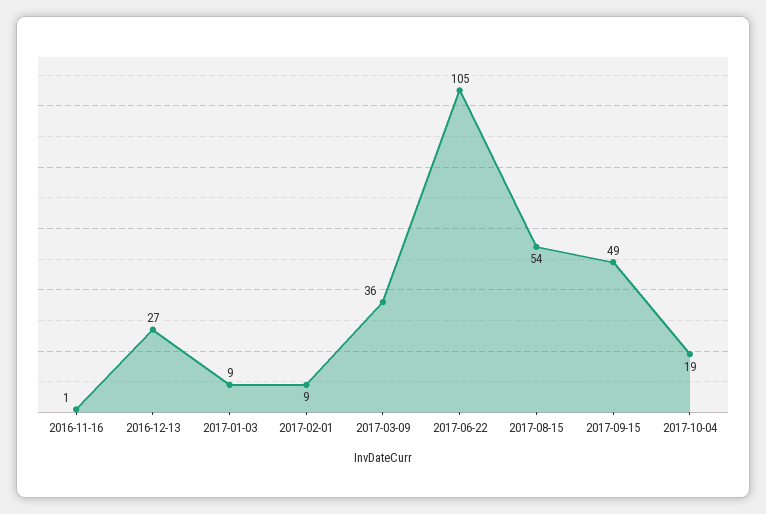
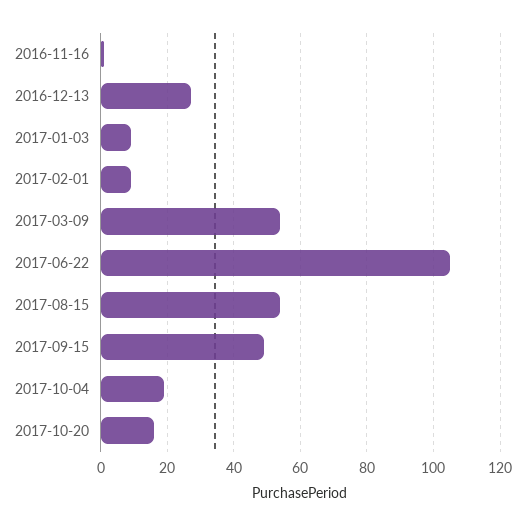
2017-03-09: 36 -> 55
2017-10-20: none -> 15

